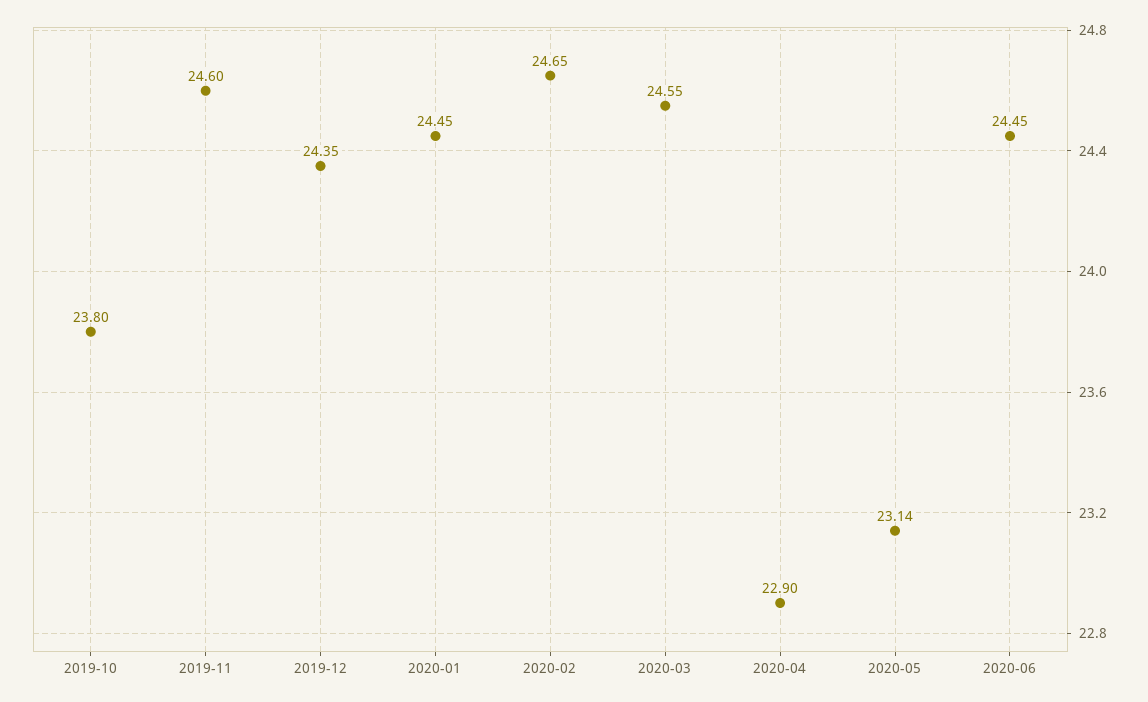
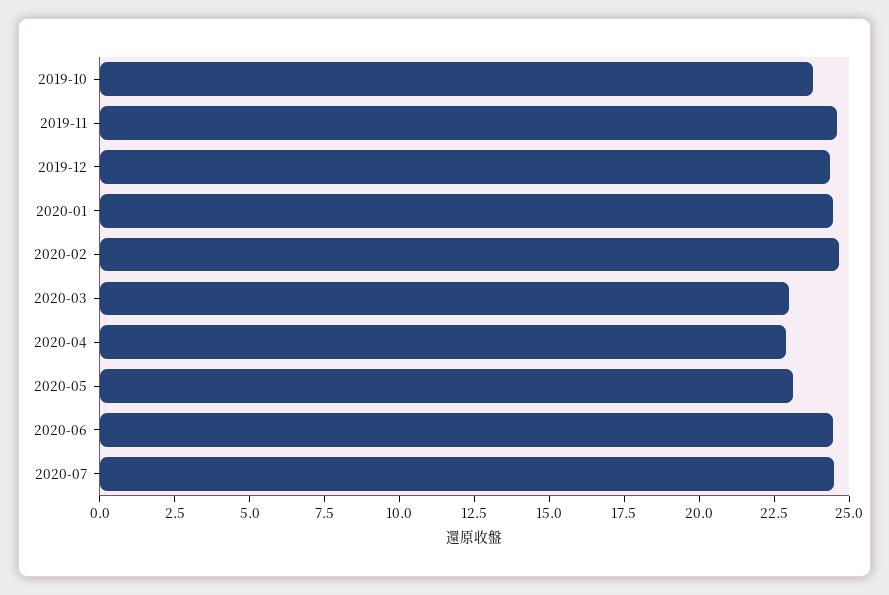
2020-03: 24.55 -> 23
2020-07: none -> 24.5

